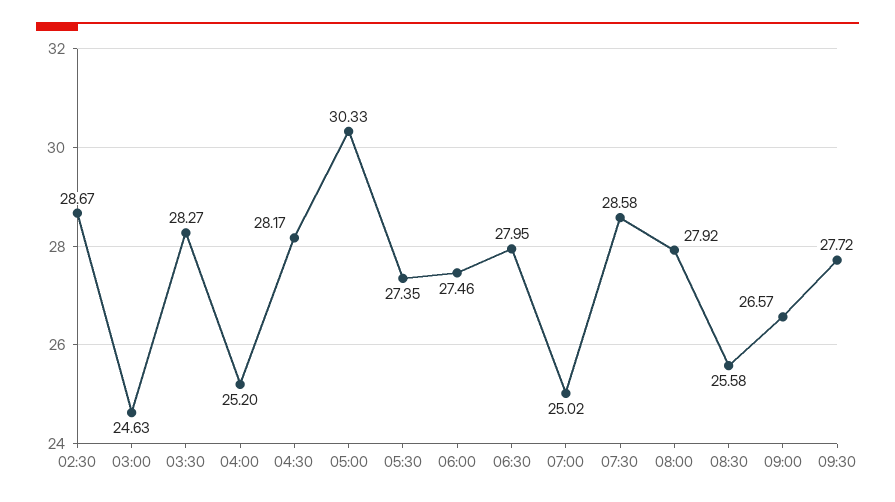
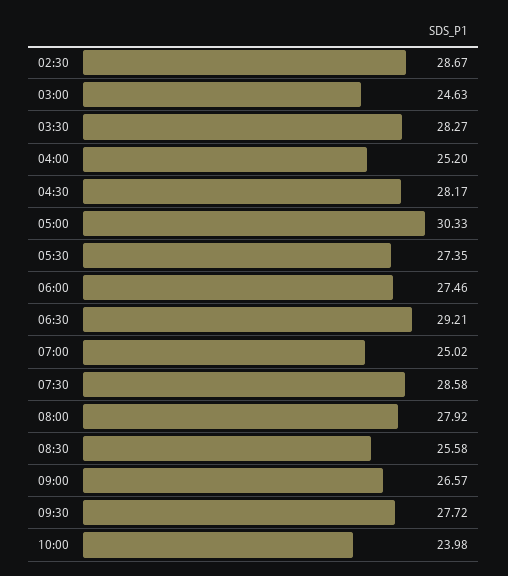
06:30: 27.95 -> 29.21
10:00: none -> 23.98

